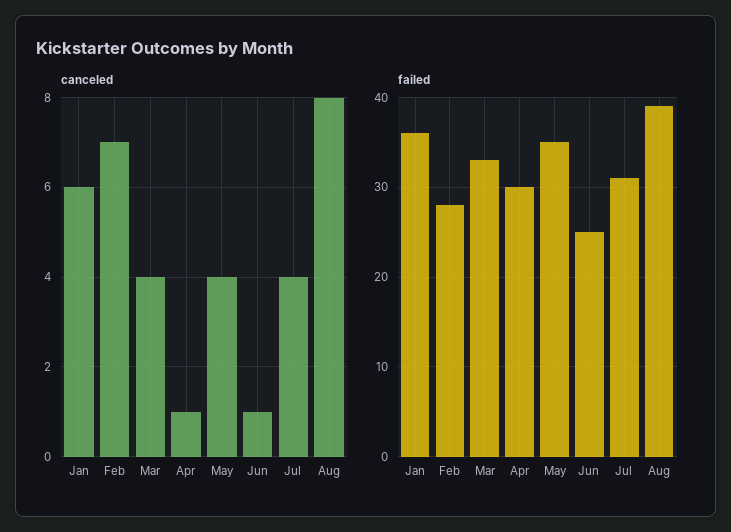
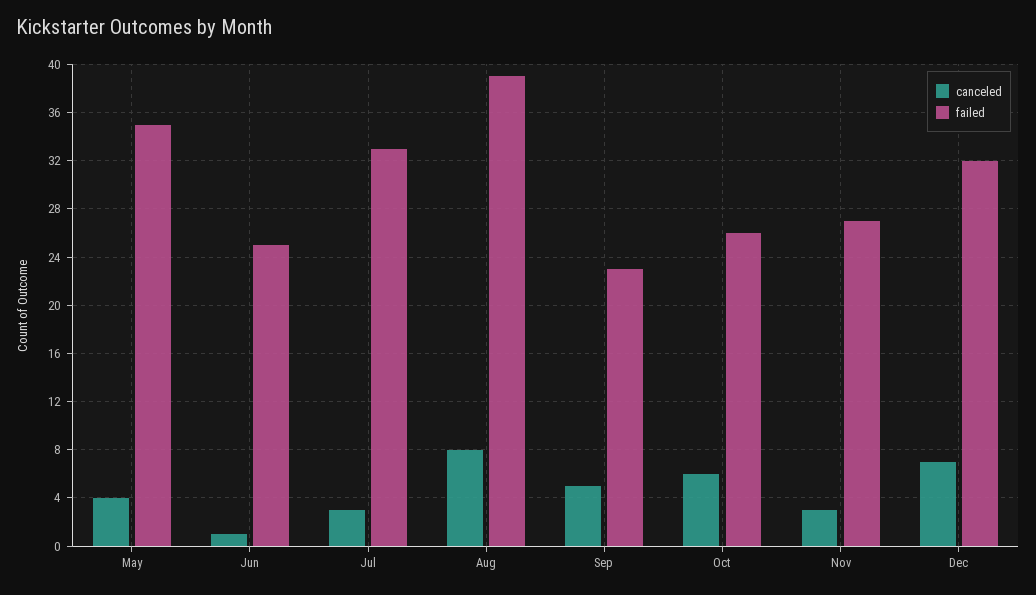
canceled, Jan: 6 -> none
canceled, Feb: 7 -> none
canceled, Mar: 4 -> none
canceled, Apr: 1 -> none
canceled, Jul: 4 -> 3
failed, Jan: 36 -> none
failed, Feb: 28 -> none
failed, Mar: 33 -> none
failed, Apr: 30 -> none
failed, Jul: 31 -> 33
canceled, Sep: none -> 5
failed, Sep: none -> 23
canceled, Oct: none -> 6
failed, Oct: none -> 26
canceled, Nov: none -> 3
failed, Nov: none -> 27
canceled, Dec: none -> 7
failed, Dec: none -> 32

